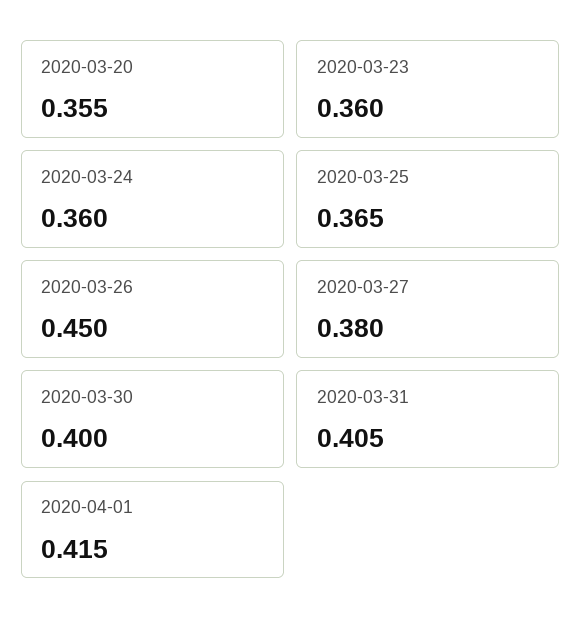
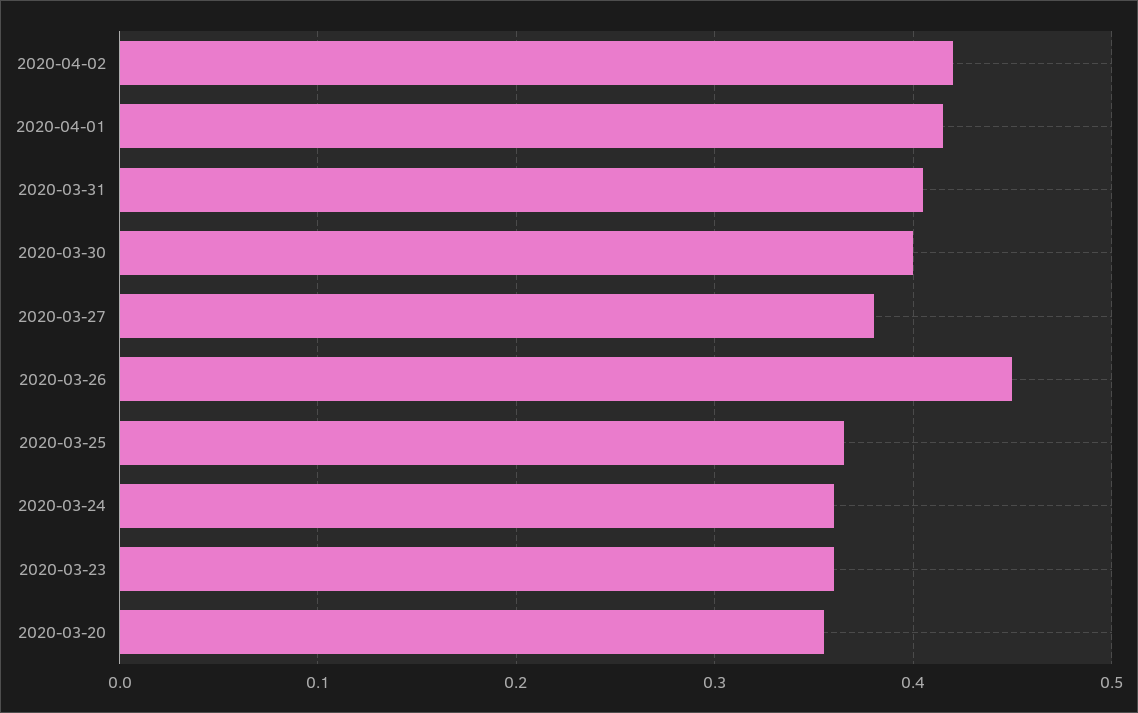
2020-04-02: none -> 0.42

